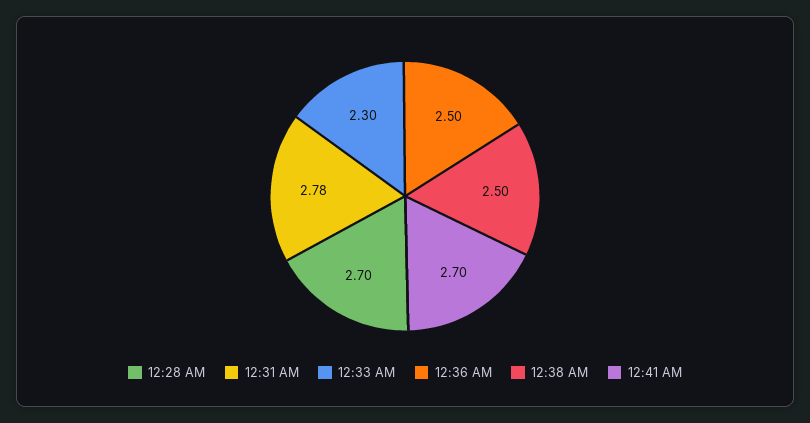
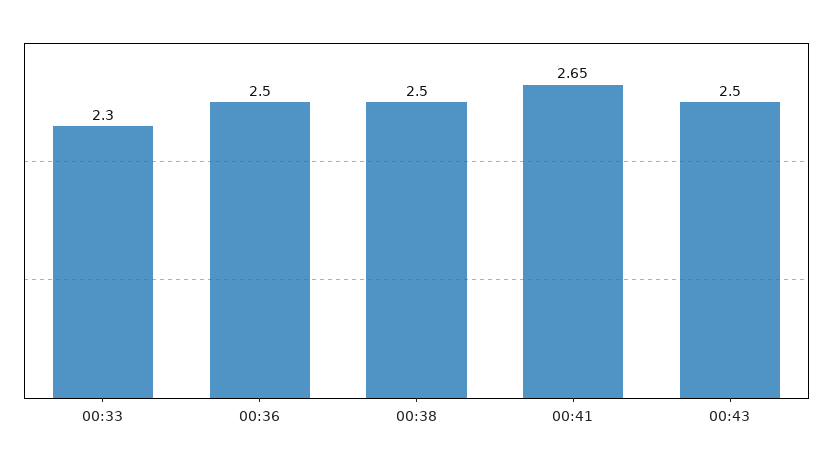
12:28 AM: 2.7 -> none
12:31 AM: 2.78 -> none
12:41 AM: 2.7 -> 2.65
00:43: none -> 2.5

